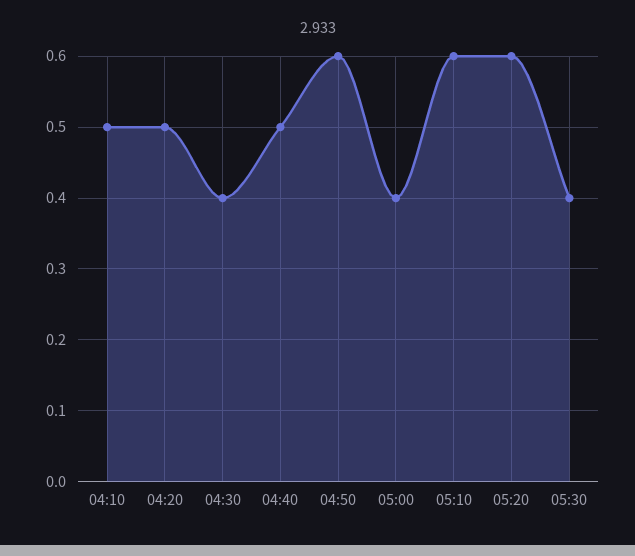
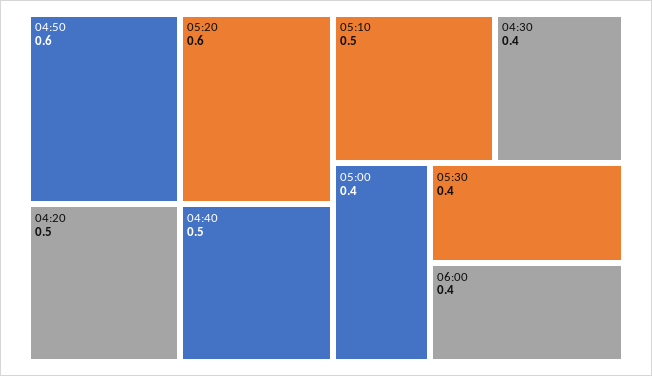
04:10: 0.5 -> none
05:10: 0.6 -> 0.5
06:00: none -> 0.4

